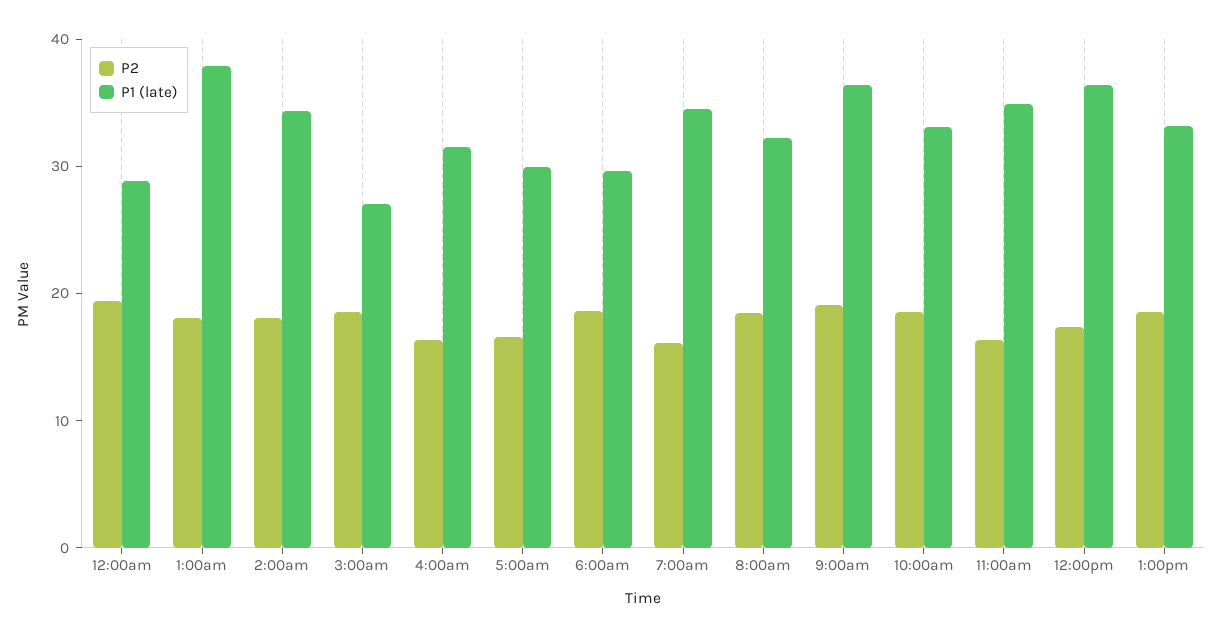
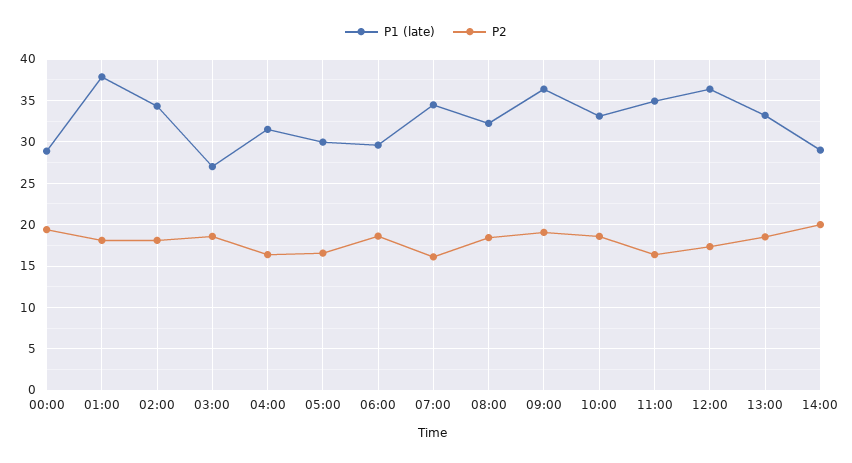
P1 (late), 14:00: none -> 29
P2, 14:00: none -> 20

